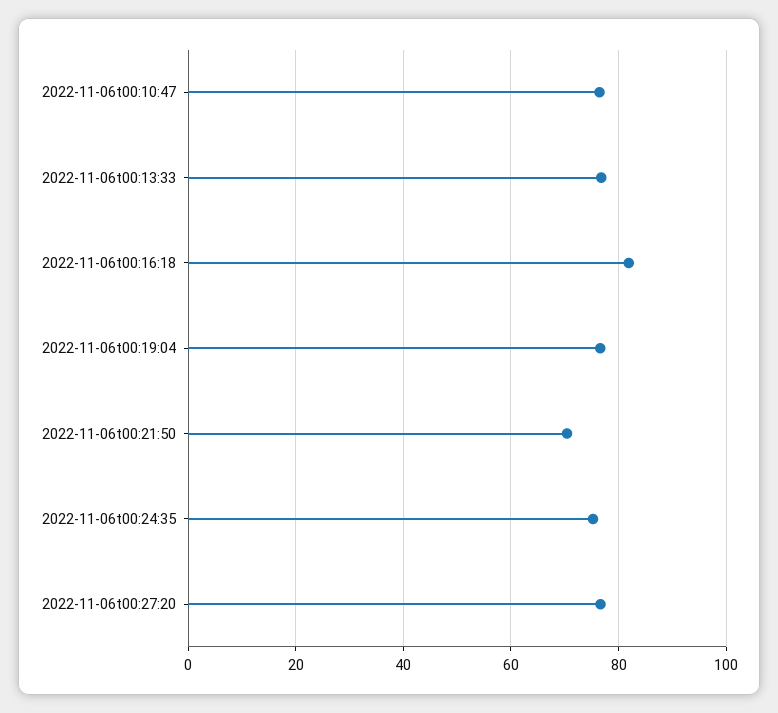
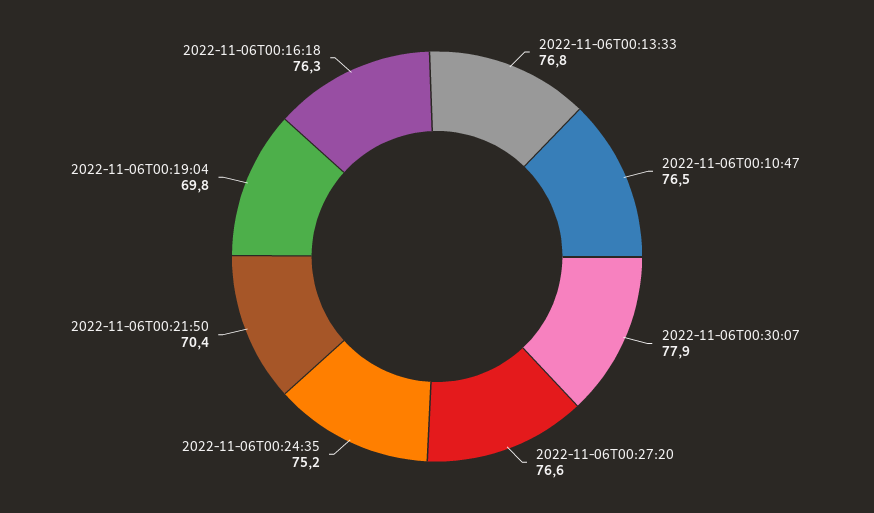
2022-11-06t00:16:18: 82 -> 76.3
2022-11-06t00:19:04: 76 -> 69.8
2022-11-06T00:30:07: none -> 77.9

